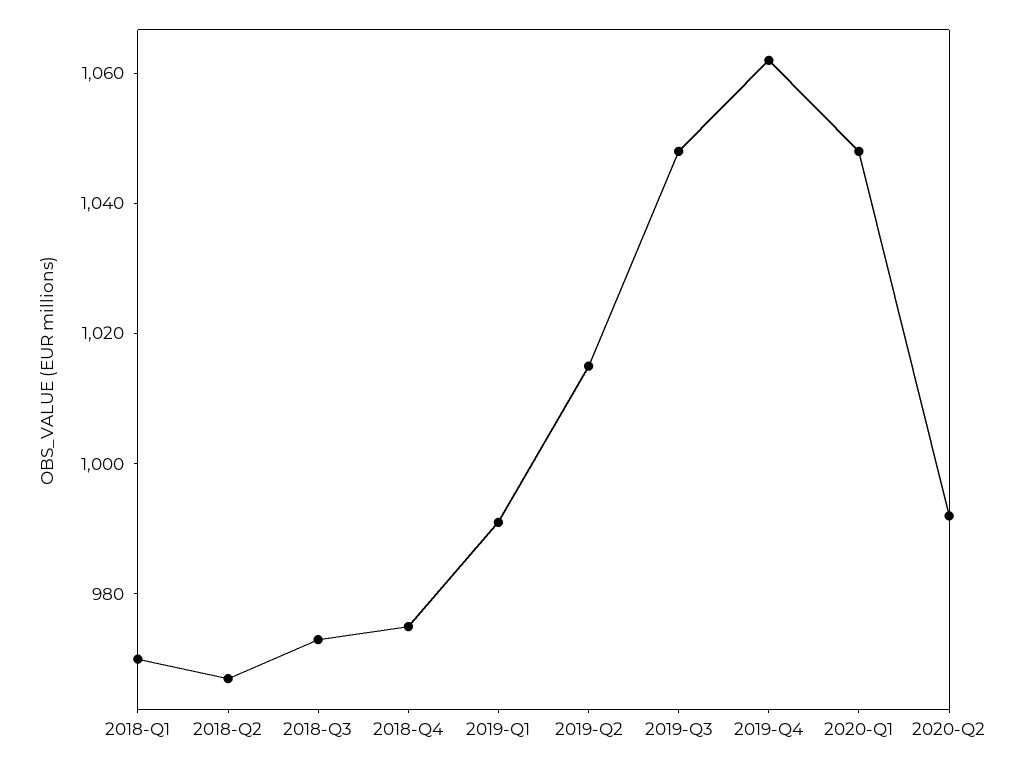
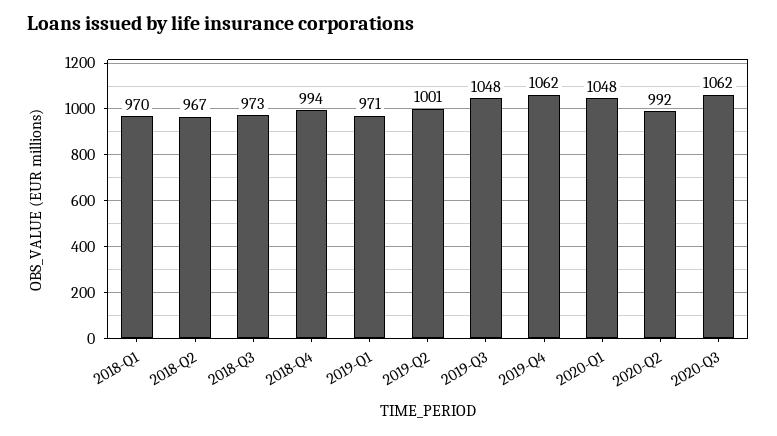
2018-Q4: 975 -> 994
2019-Q1: 990 -> 971
2019-Q2: 1015 -> 1001
2020-Q3: none -> 1062

